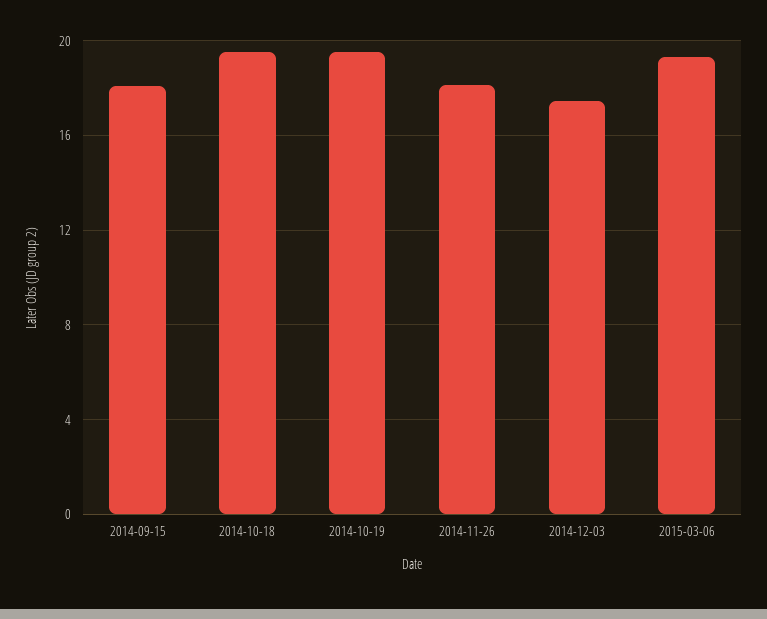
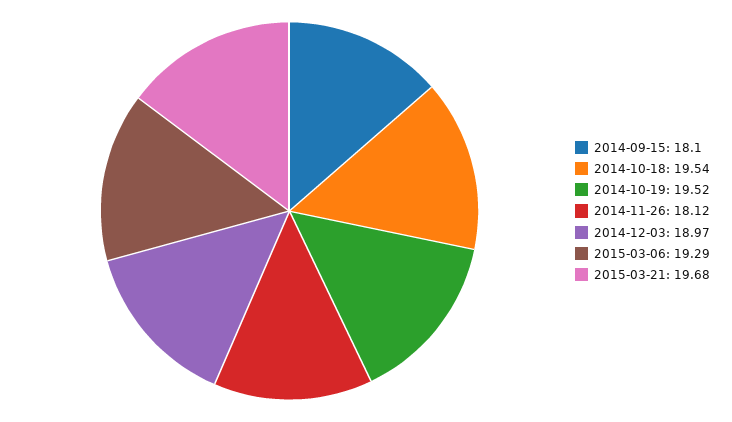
2014-12-03: 17.5 -> 18.97
2015-03-21: none -> 19.68

